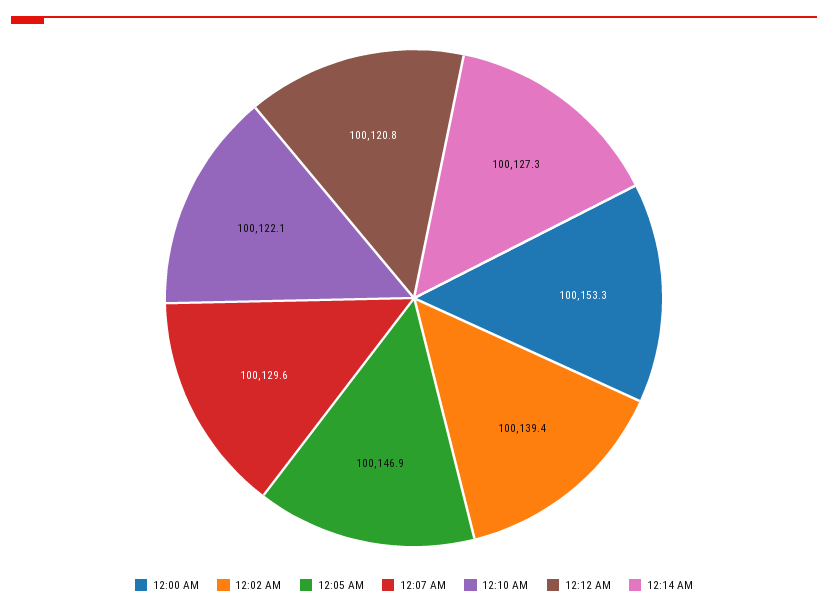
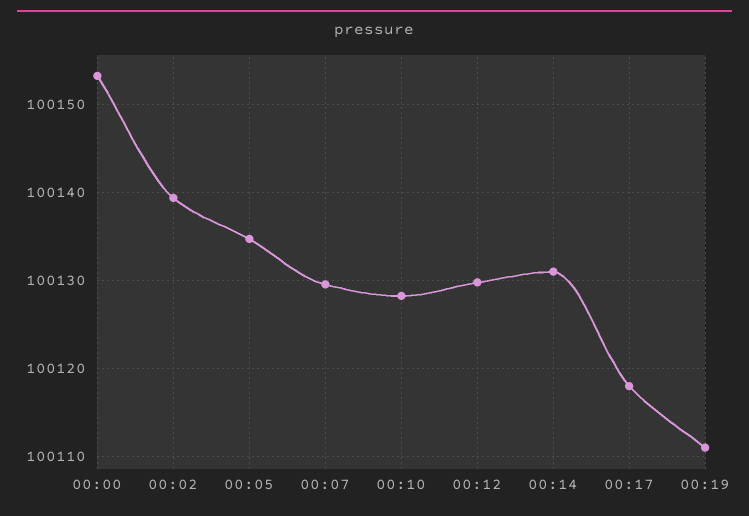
12:05 AM: 100146.9 -> 100135
12:10 AM: 100122.1 -> 100128
12:12 AM: 100120.8 -> 100130
12:14 AM: 100127.3 -> 100131
00:17: none -> 100118
00:19: none -> 100111

